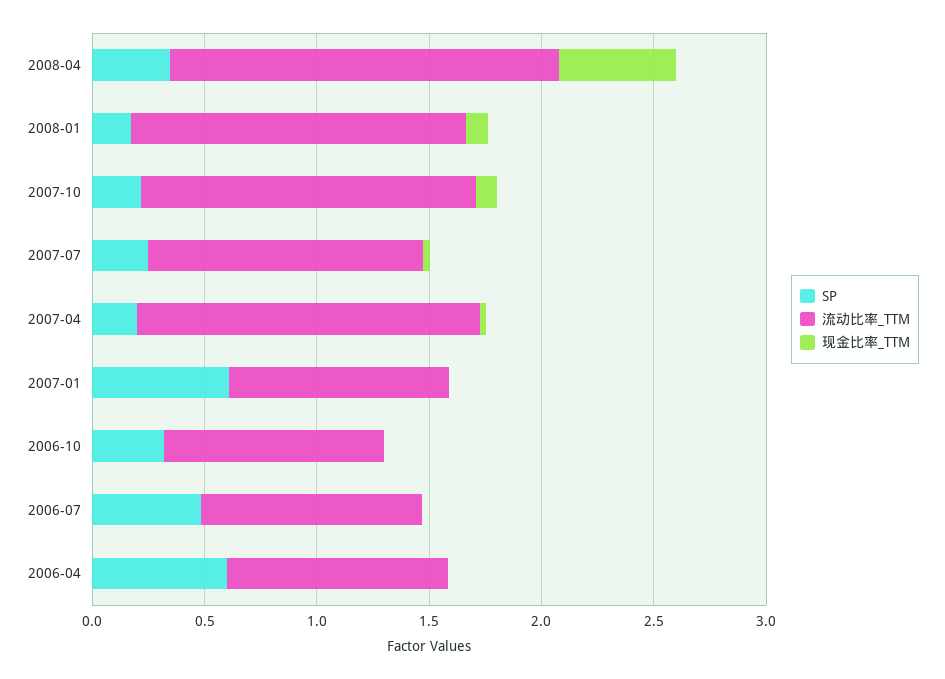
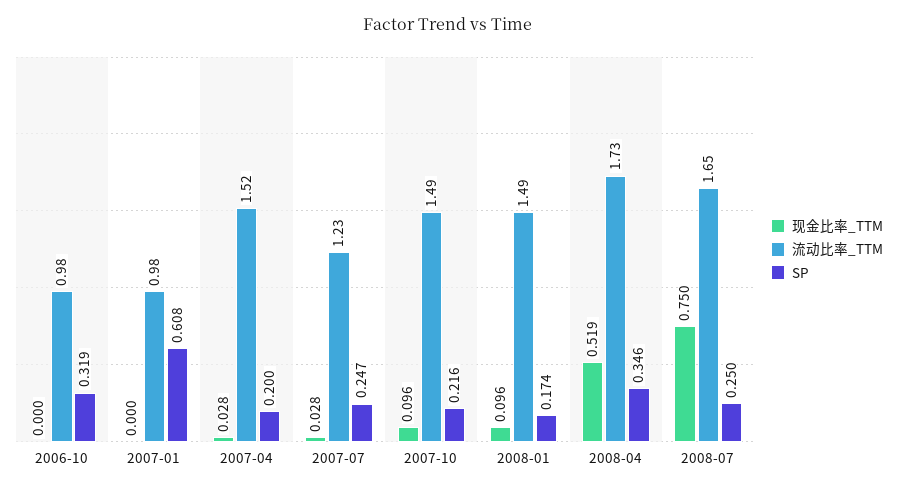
SP, 2006-07: 0.5 -> none
流动比率_TTM, 2006-07: 1 -> none
现金比率_TTM, 2006-07: 0 -> none
SP, 2006-04: 0.6 -> none
流动比率_TTM, 2006-04: 1 -> none
现金比率_TTM, 2006-04: 0 -> none
现金比率_TTM, 2008-07: none -> 0.75
流动比率_TTM, 2008-07: none -> 1.65
SP, 2008-07: none -> 0.25

